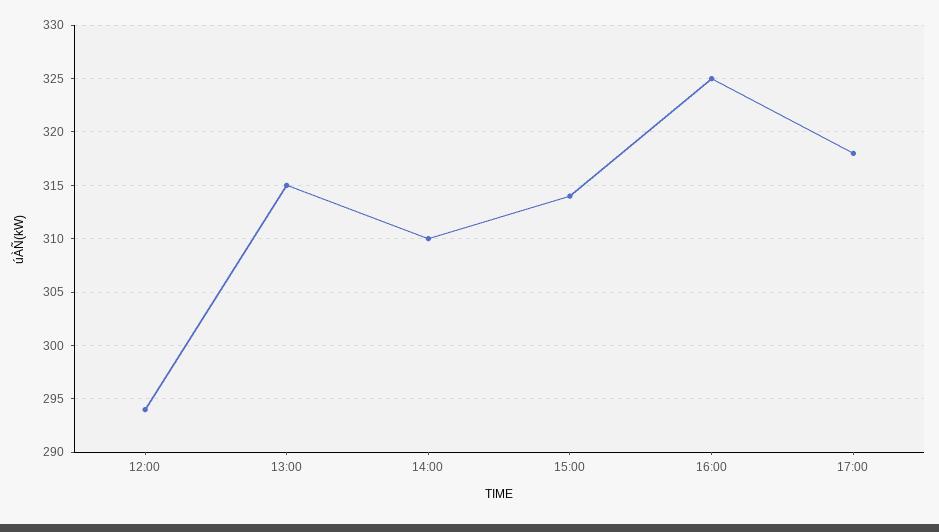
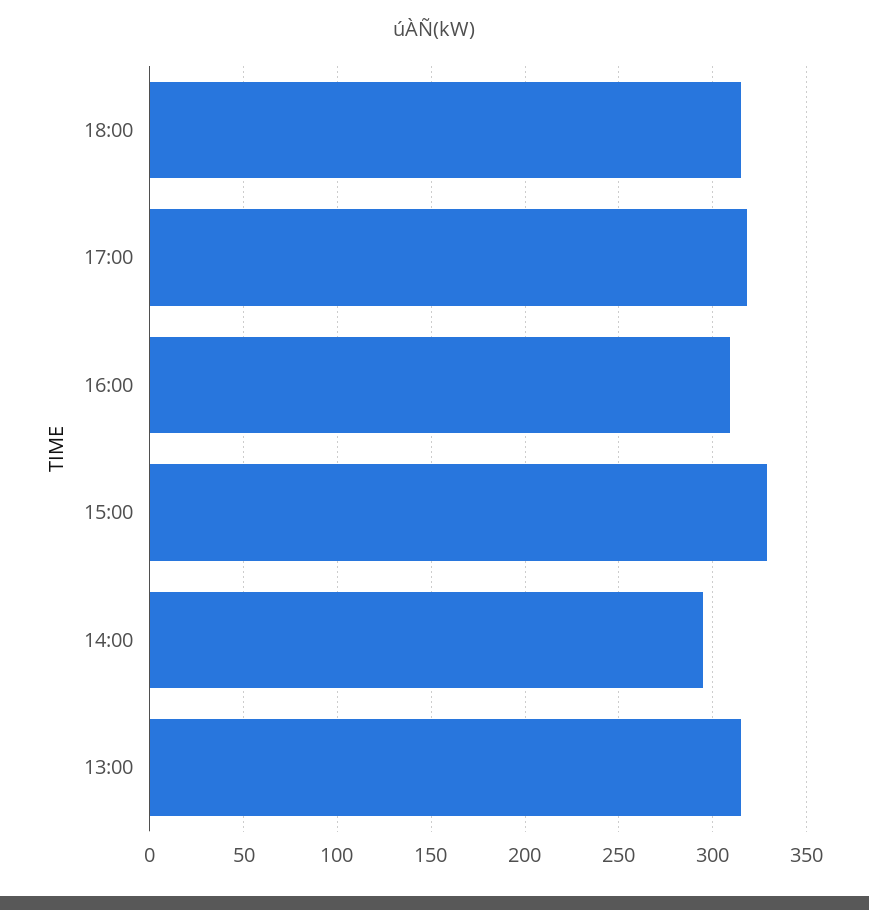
12:00: 294 -> none
14:00: 310 -> 295
15:00: 314 -> 330
16:00: 325 -> 310
18:00: none -> 315

